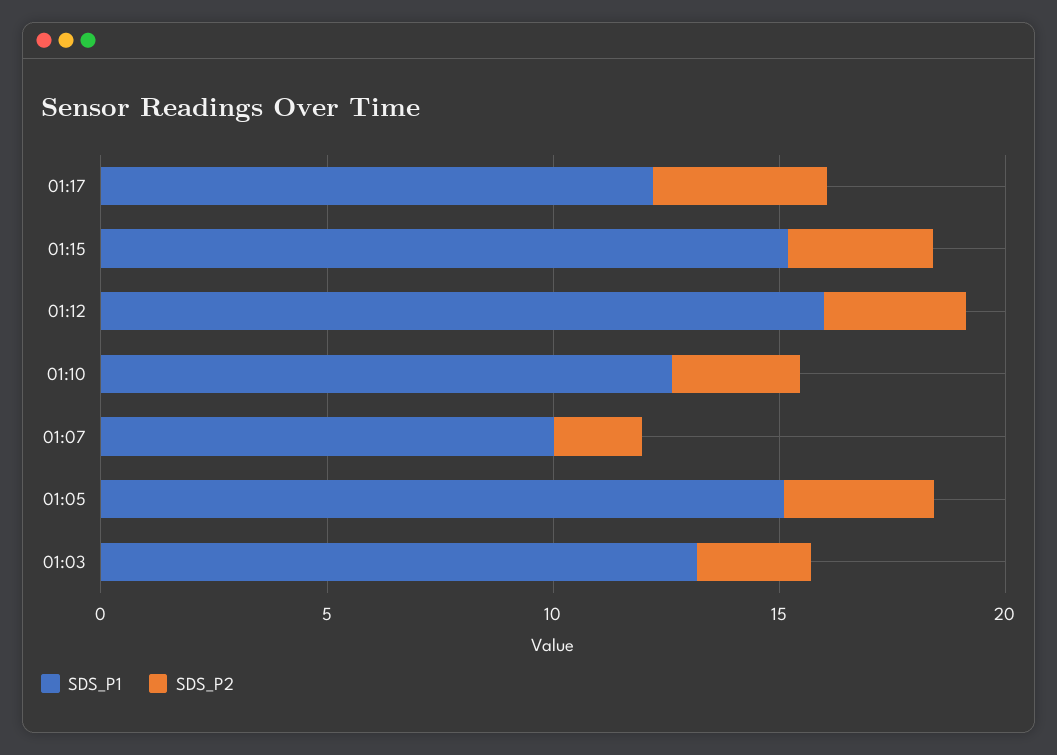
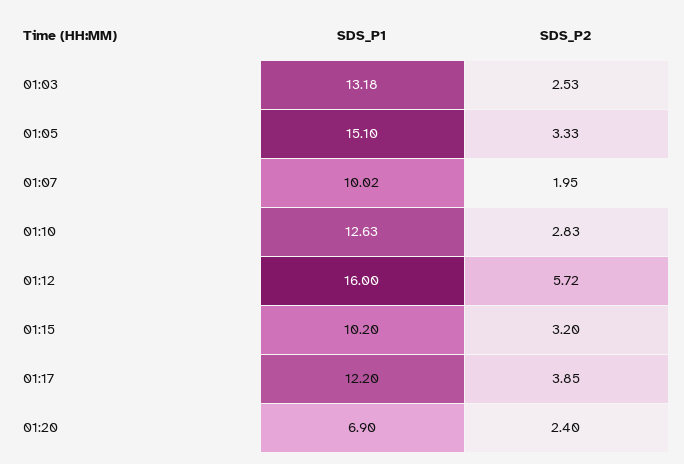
SDS_P1, 01:15: 15 -> 10.2
SDS_P2, 01:12: 3 -> 5.72
SDS_P1, 01:20: none -> 6.9
SDS_P2, 01:20: none -> 2.4

